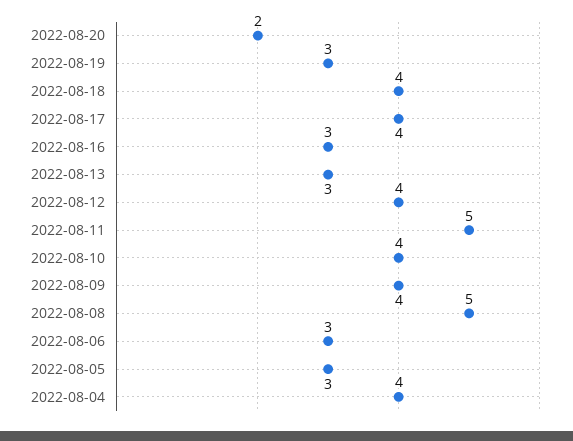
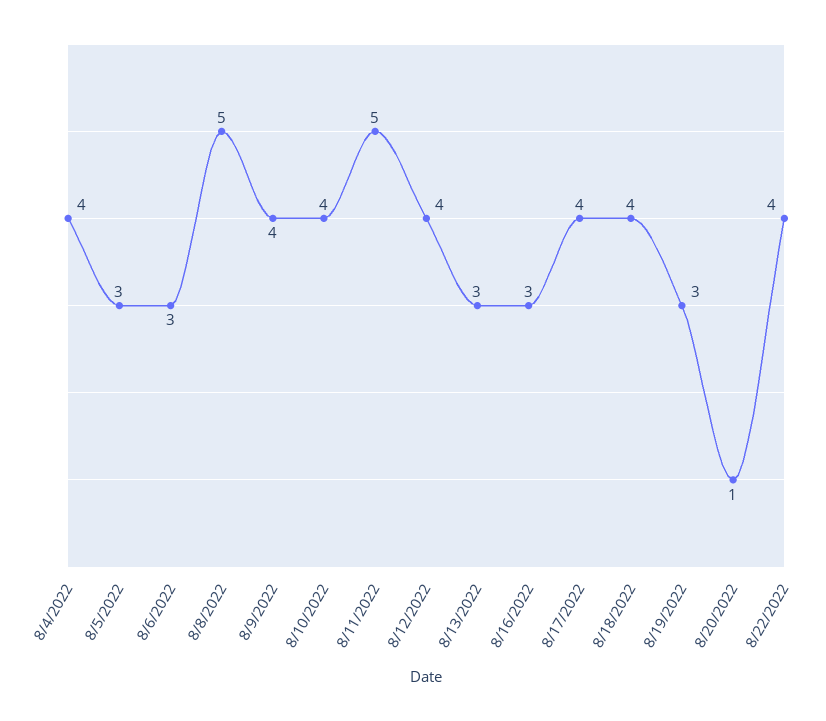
2022-08-20: 2 -> 1
8/22/2022: none -> 4

